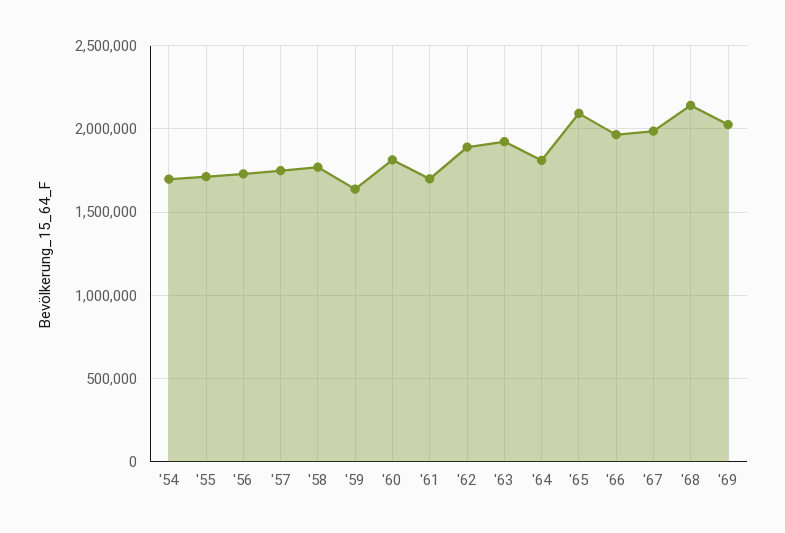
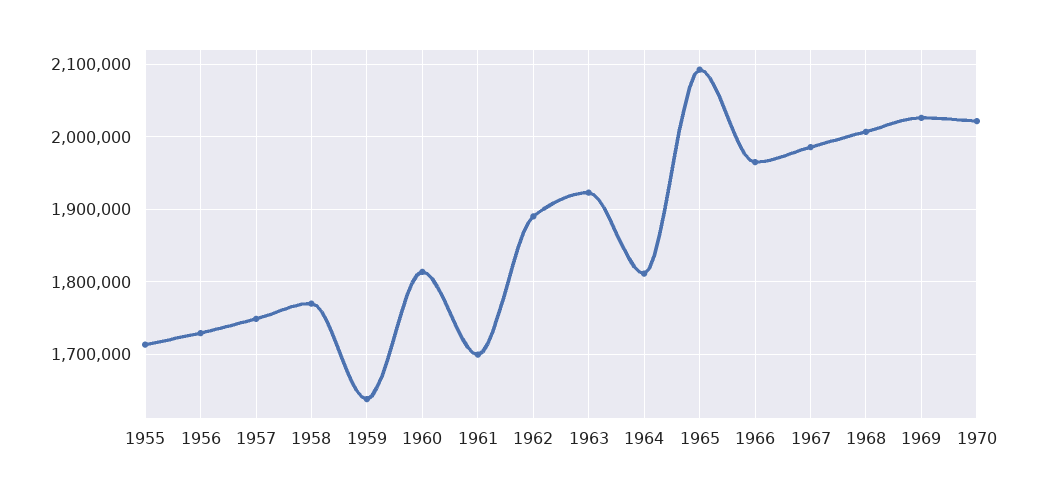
'54: 1700000 -> none
'68: 2150000 -> 2010000
1970: none -> 2020000

